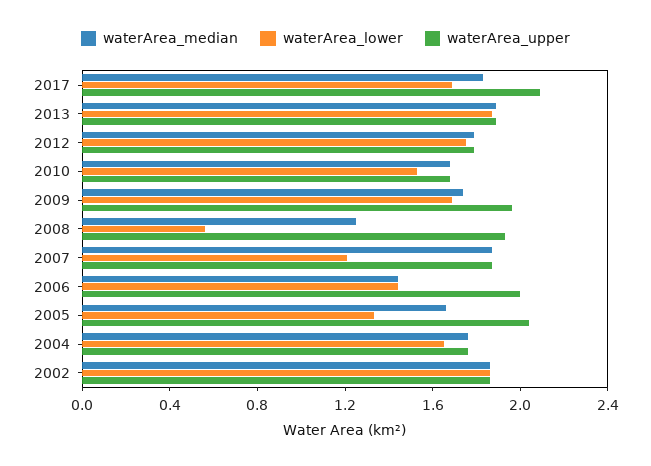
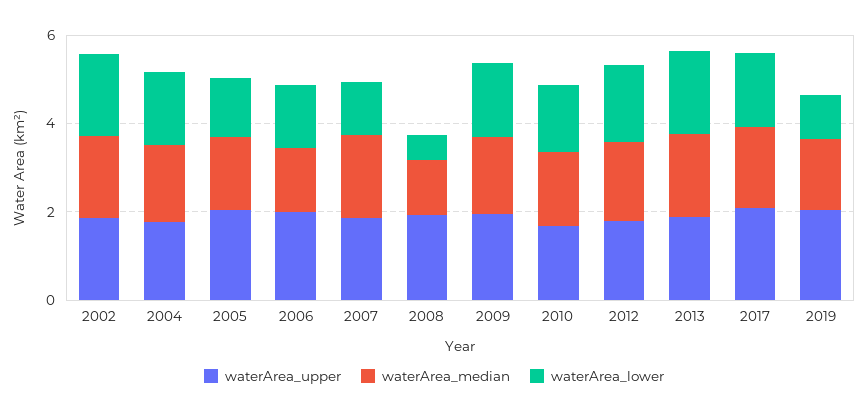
waterArea_upper, 2019: none -> 2
waterArea_median, 2019: none -> 1.5
waterArea_lower, 2019: none -> 1

